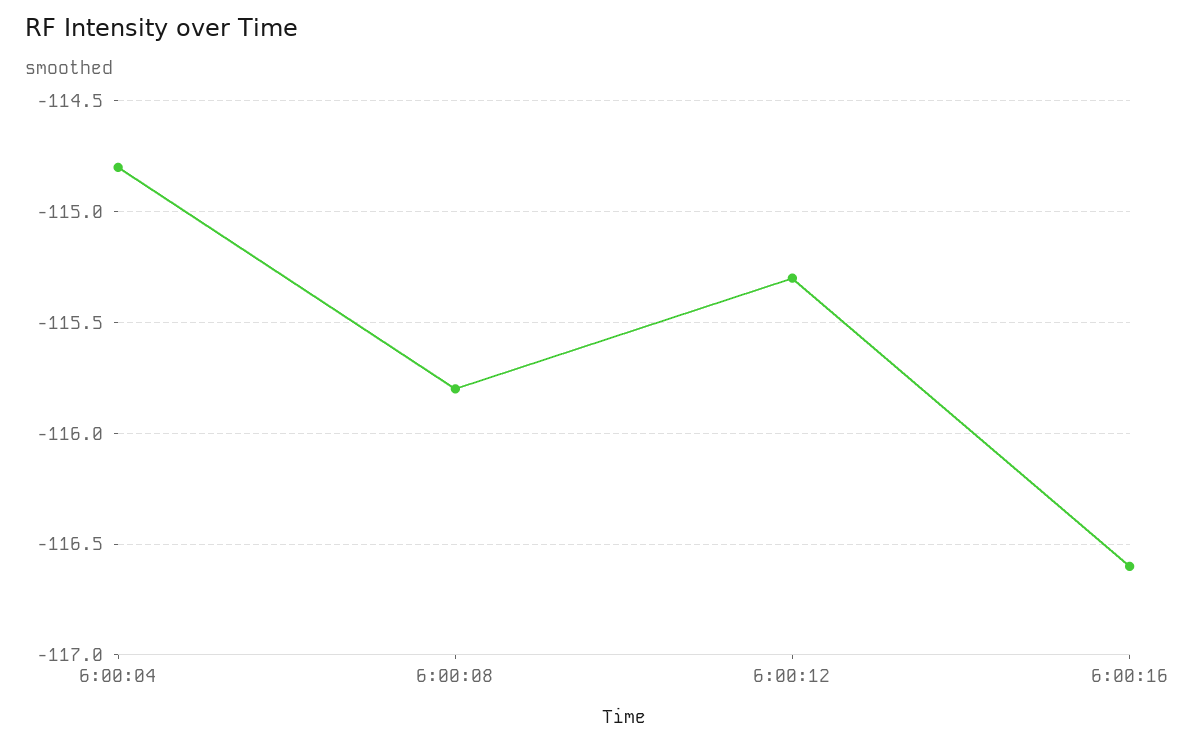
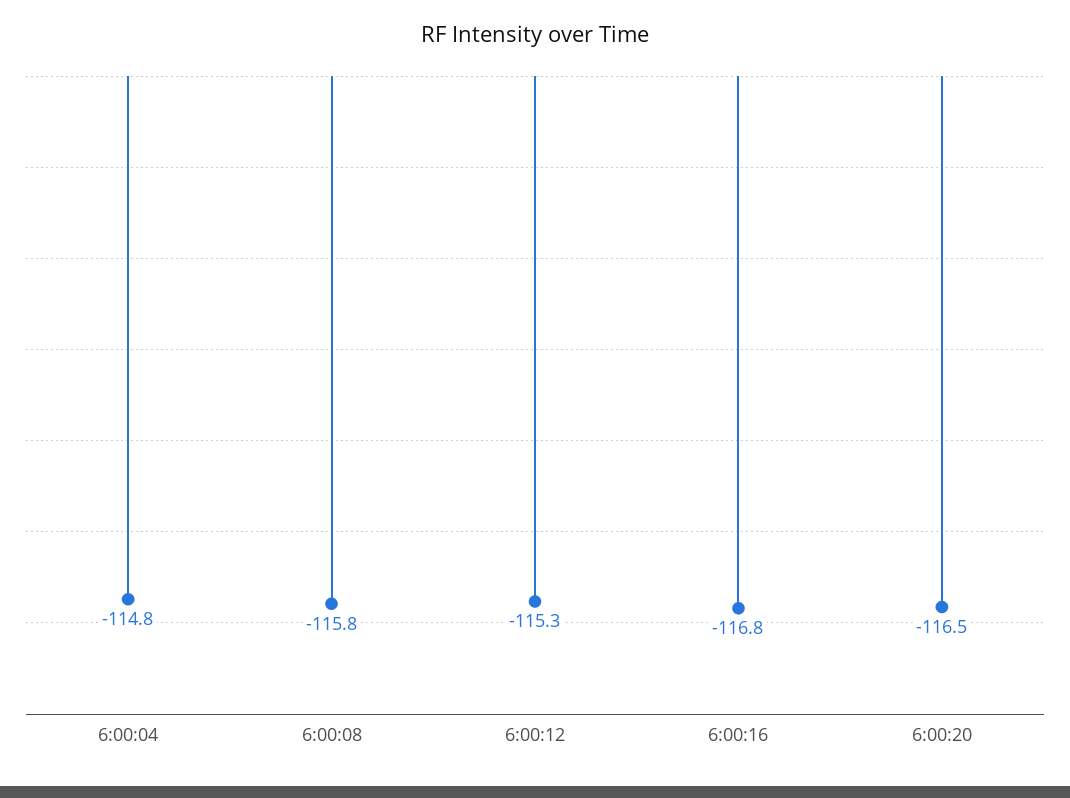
6:00:16: -116.6 -> -116.8
6:00:20: none -> -116.5

